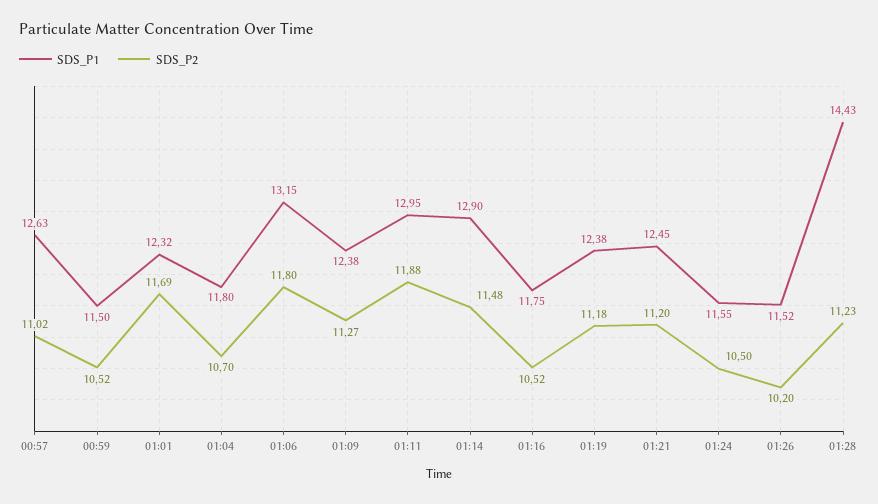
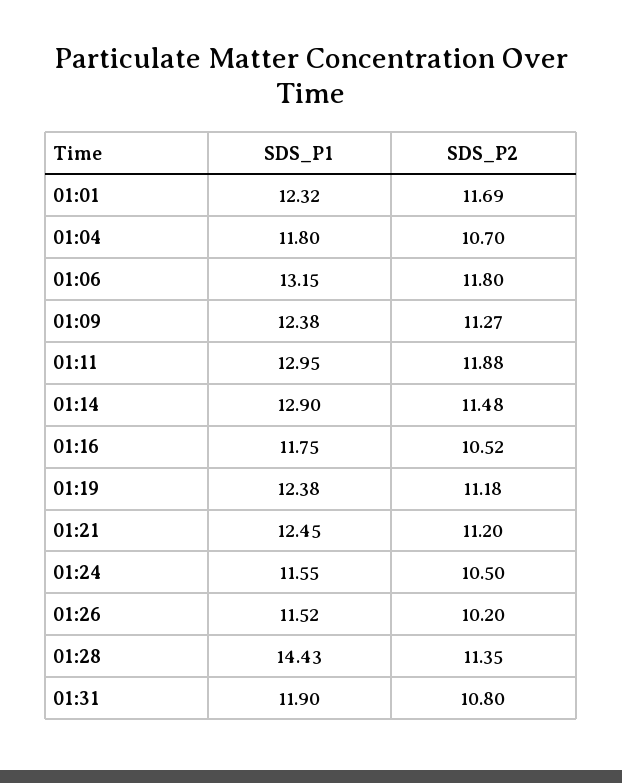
SDS_P1, 00:57: 12.63 -> none
SDS_P2, 00:57: 11.02 -> none
SDS_P1, 00:59: 11.5 -> none
SDS_P2, 00:59: 10.52 -> none
SDS_P2, 01:28: 11.23 -> 11.35
SDS_P1, 01:31: none -> 11.9
SDS_P2, 01:31: none -> 10.8

